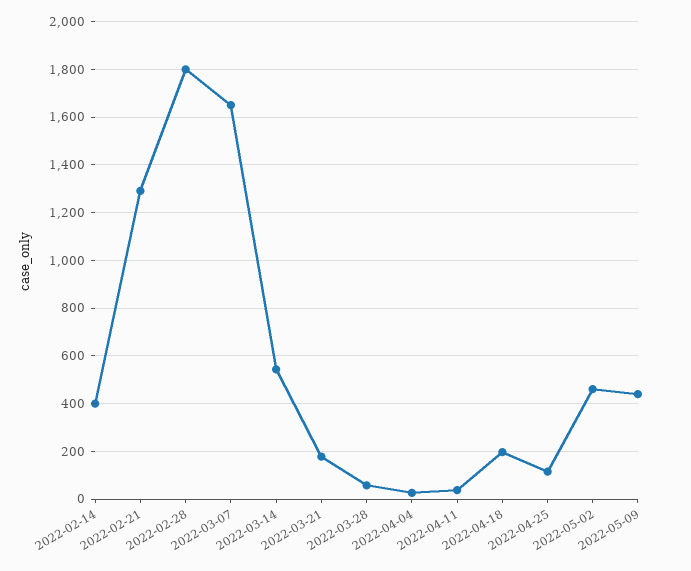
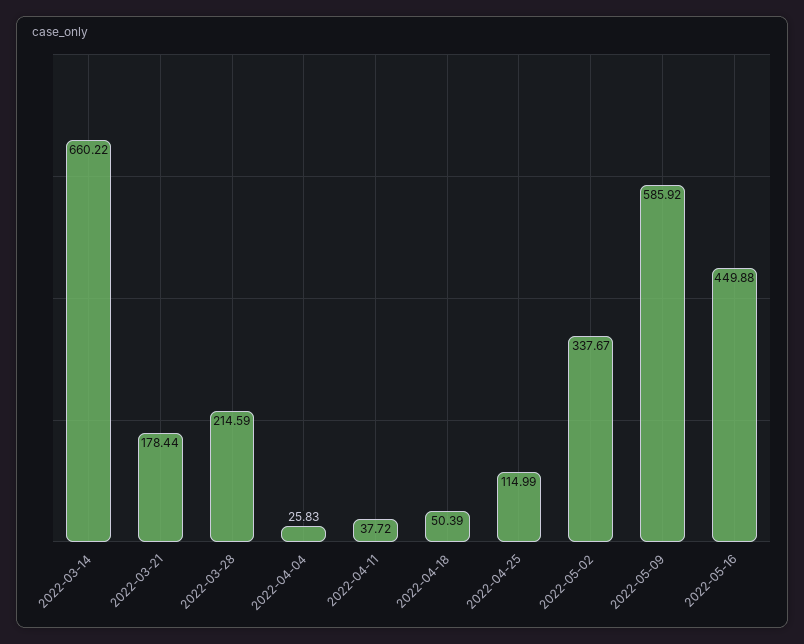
2022-02-14: 400 -> none
2022-02-21: 1300 -> none
2022-02-28: 1800 -> none
2022-03-07: 1650 -> none
2022-03-14: 550 -> 660.22
2022-03-28: 50 -> 214.59
2022-04-18: 200 -> 50.39
2022-05-02: 450 -> 337.67
2022-05-09: 450 -> 585.92
2022-05-16: none -> 449.88

